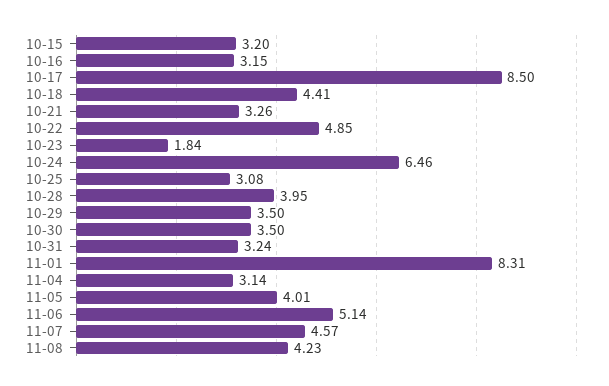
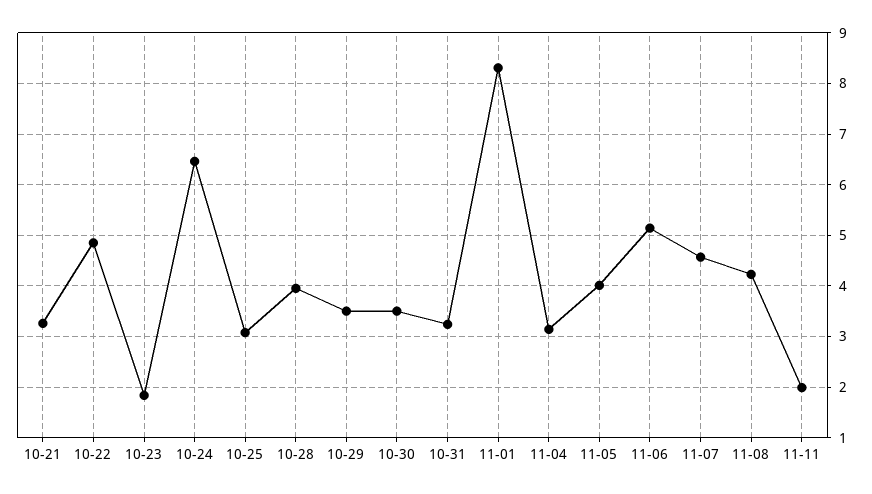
10-15: 3.2 -> none
10-16: 3.15 -> none
10-17: 8.5 -> none
10-18: 4.41 -> none
11-11: none -> 2

